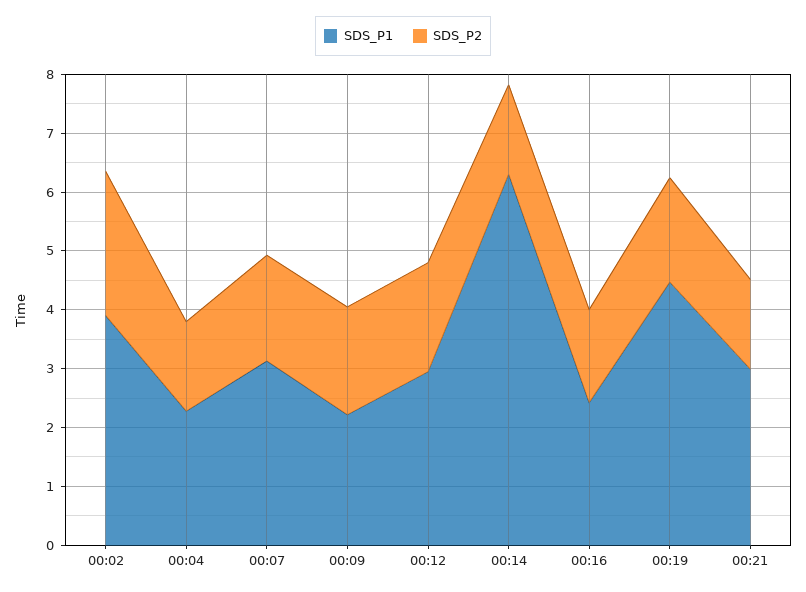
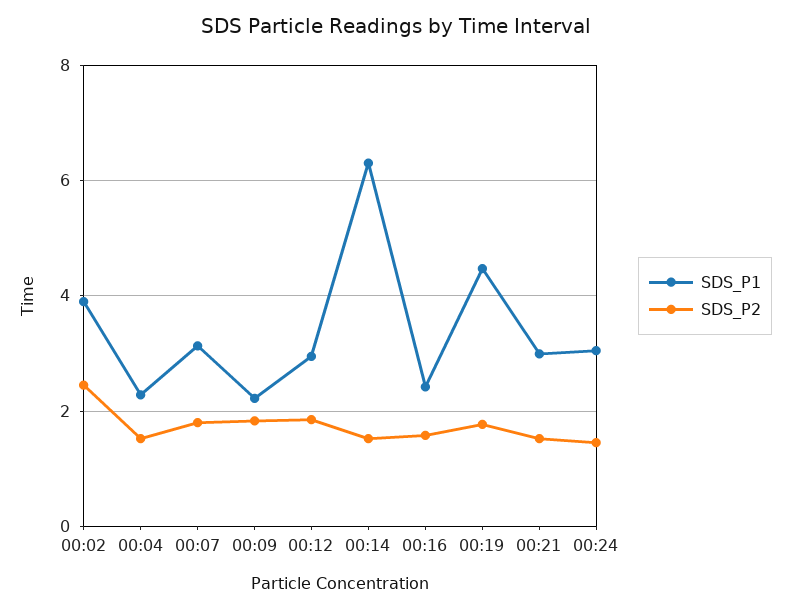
SDS_P1, 00:24: none -> 3
SDS_P2, 00:24: none -> 1.4

